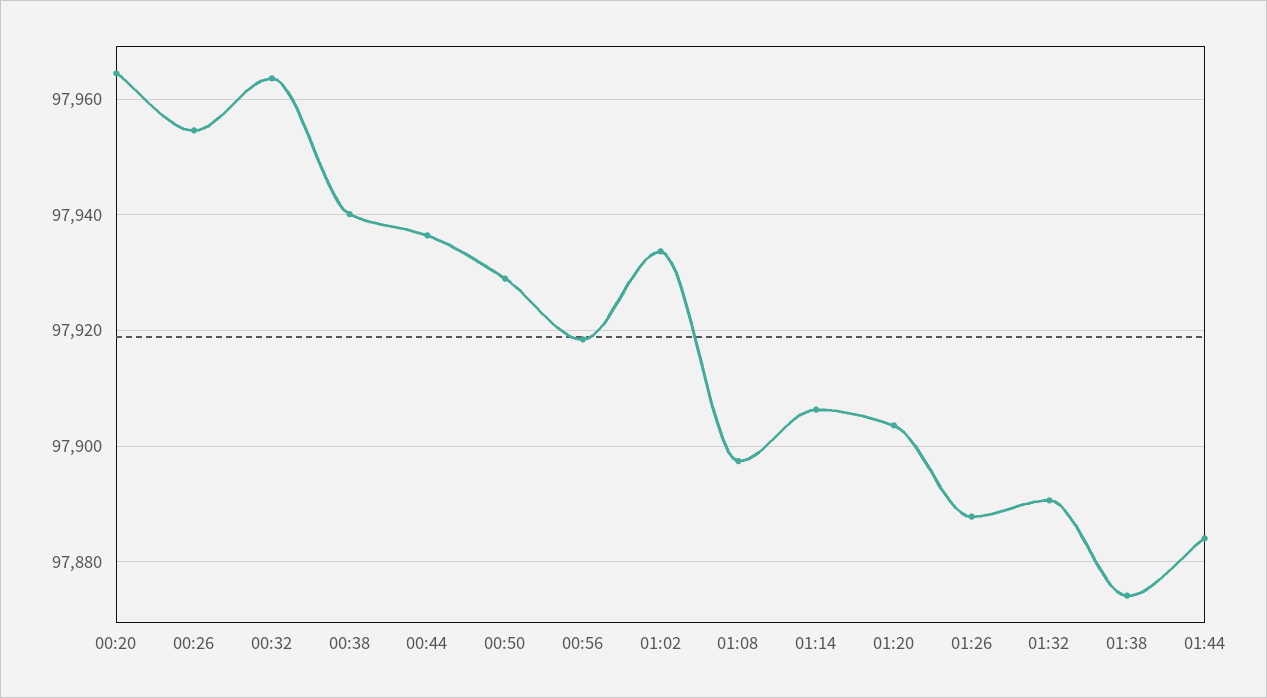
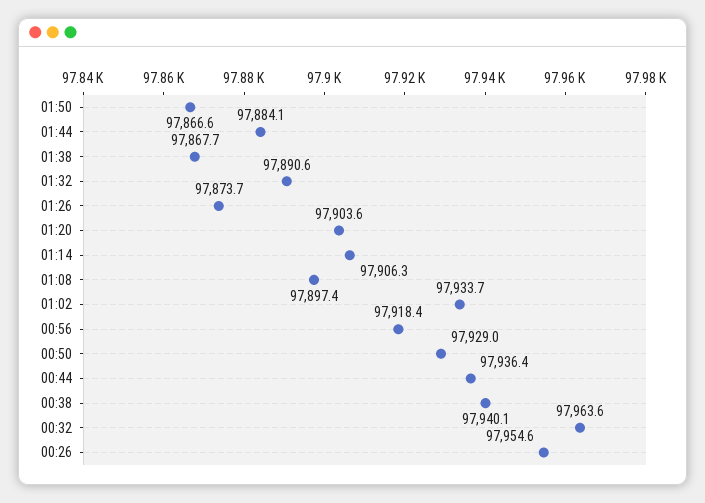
00:20: 97964 -> none
01:26: 97888 -> 97873.7
01:38: 97874 -> 97867.7
01:50: none -> 97866.6

